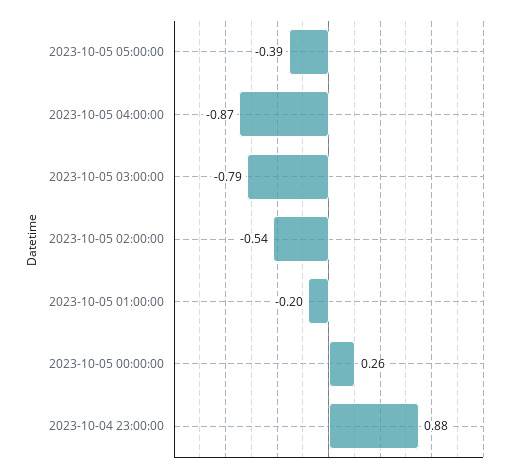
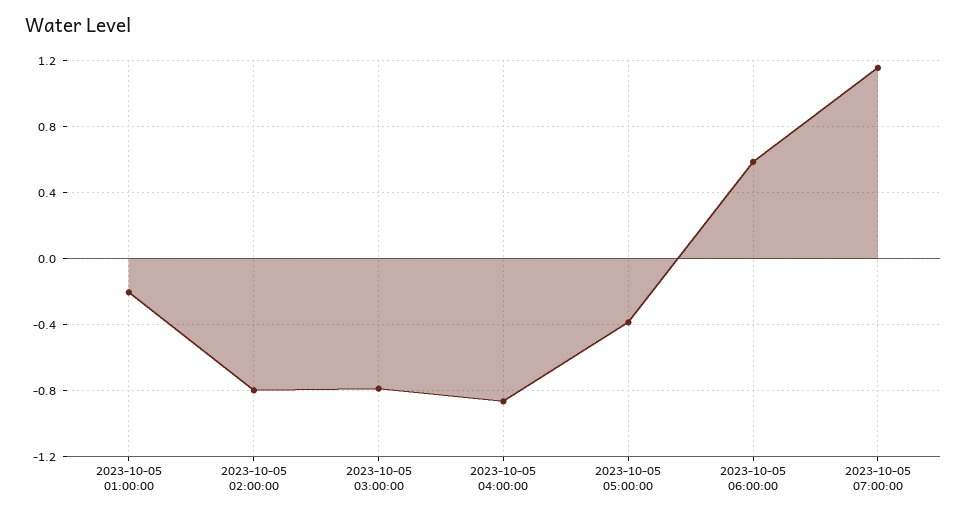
2023-10-05 02:00:00: -0.54 -> -0.8
2023-10-05 00:00:00: 0.26 -> none
2023-10-04 23:00:00: 0.88 -> none
2023-10-05 06:00:00: none -> 0.6
2023-10-05 07:00:00: none -> 1.15

